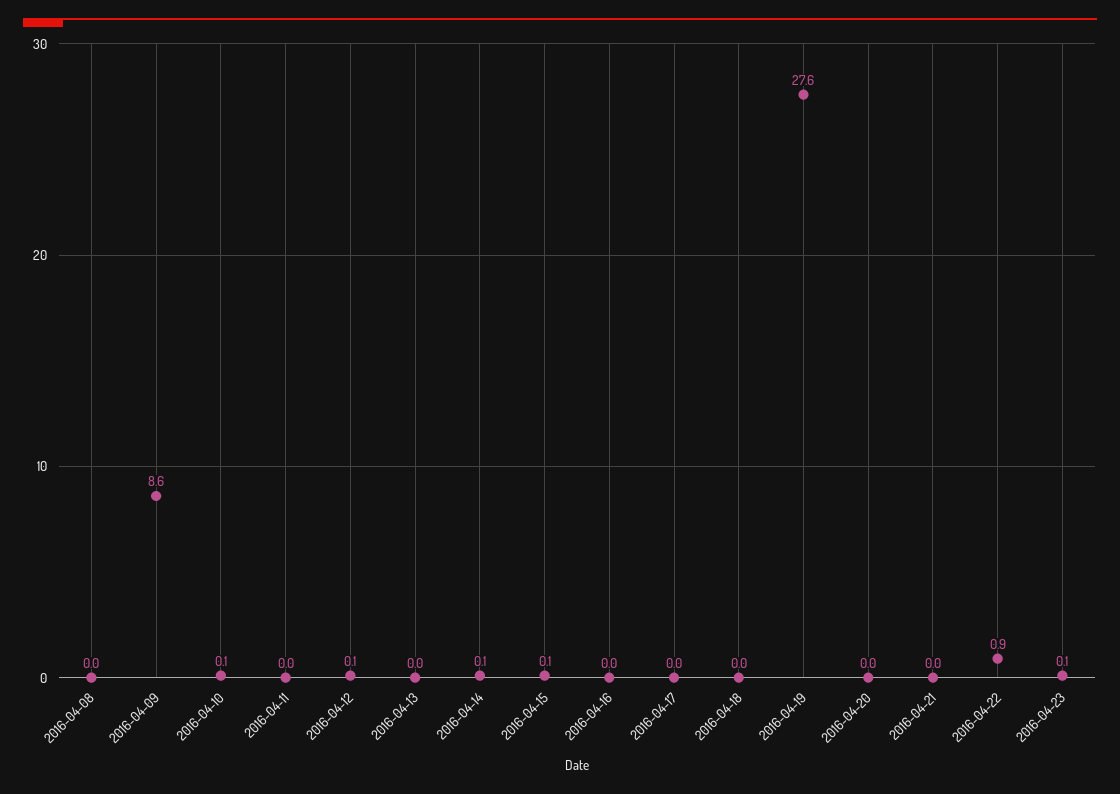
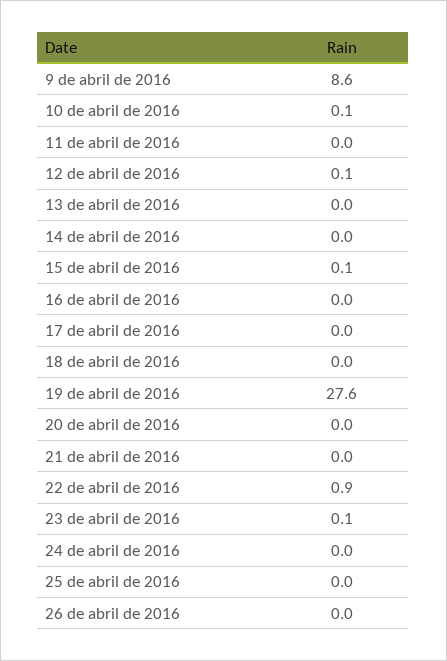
2016-04-08: 0 -> none
2016-04-14: 0.1 -> 0
24 de abril de 2016: none -> 0
25 de abril de 2016: none -> 0
26 de abril de 2016: none -> 0

